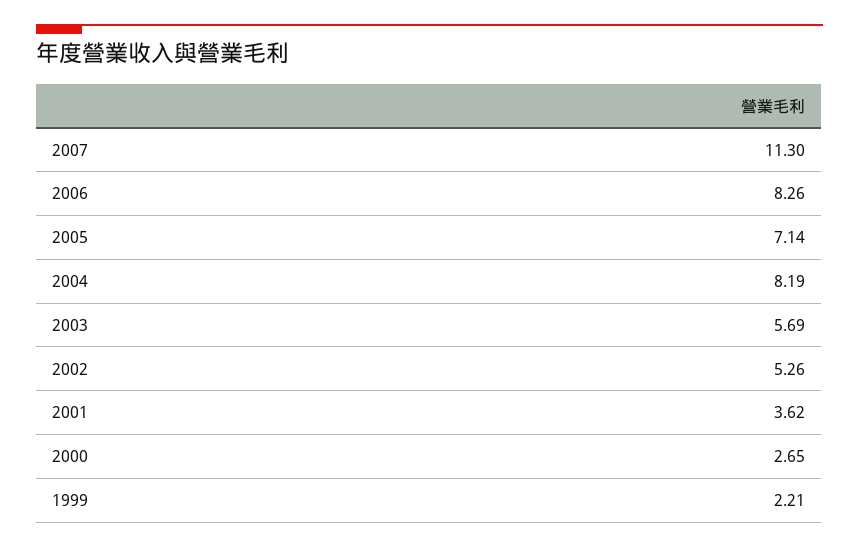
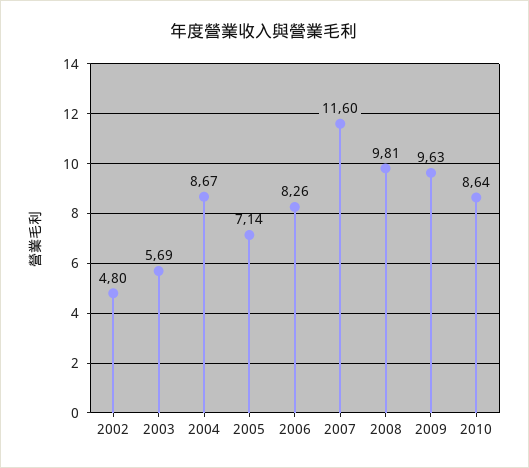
2007: 11.3 -> 11.6
2004: 8.19 -> 8.67
2002: 5.26 -> 4.8
2001: 3.62 -> none
2000: 2.65 -> none
1999: 2.21 -> none
2008: none -> 9.81
2009: none -> 9.63
2010: none -> 8.64

